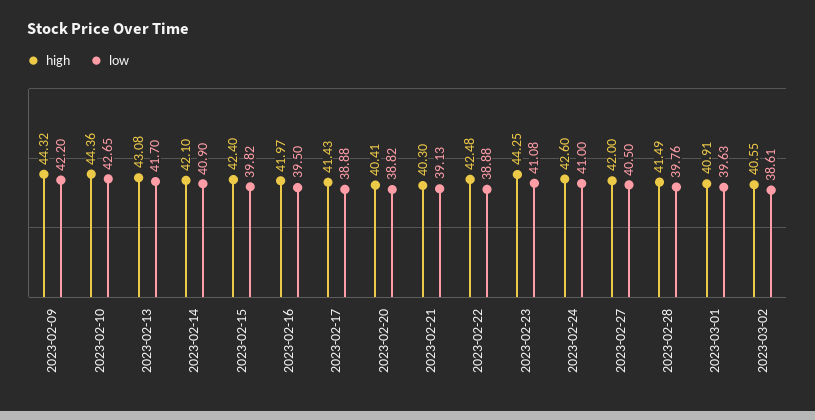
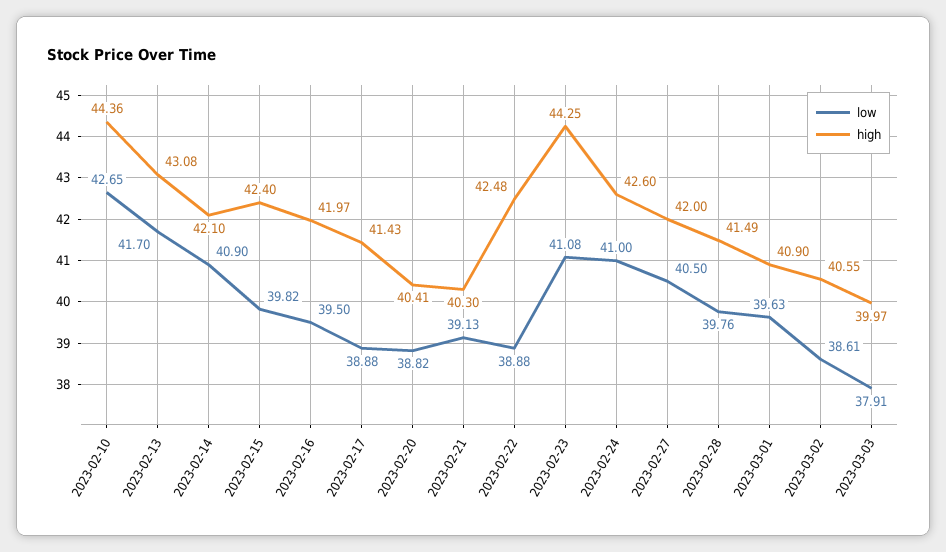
high, 2023-02-09: 44.32 -> none
low, 2023-02-09: 42.2 -> none
high, 2023-03-01: 40.91 -> 40.9
low, 2023-03-03: none -> 37.91
high, 2023-03-03: none -> 39.97

